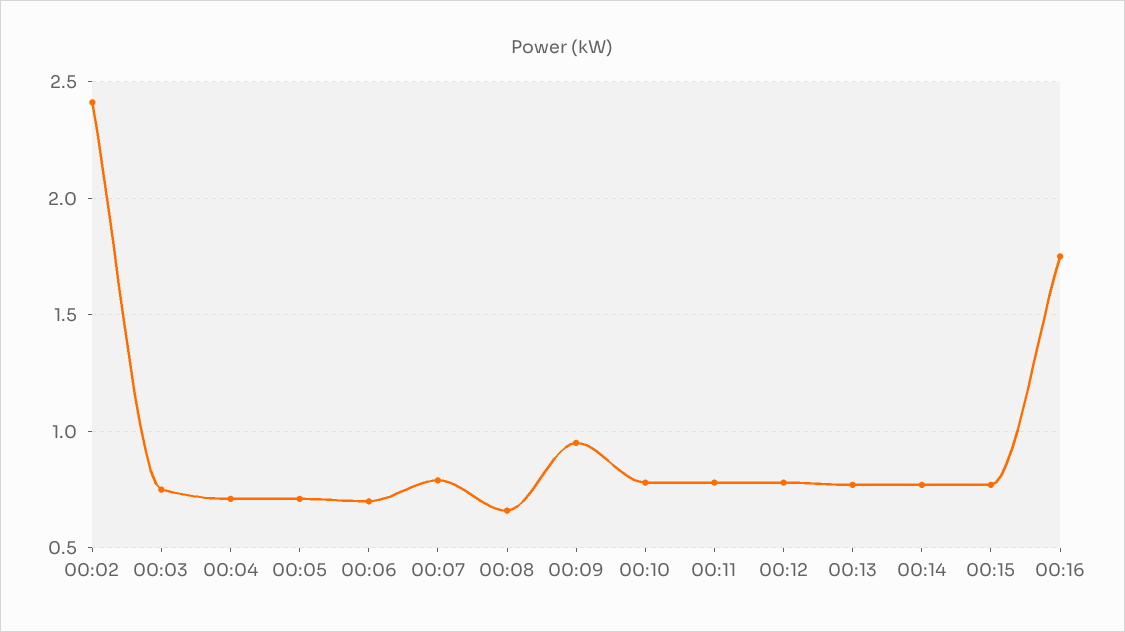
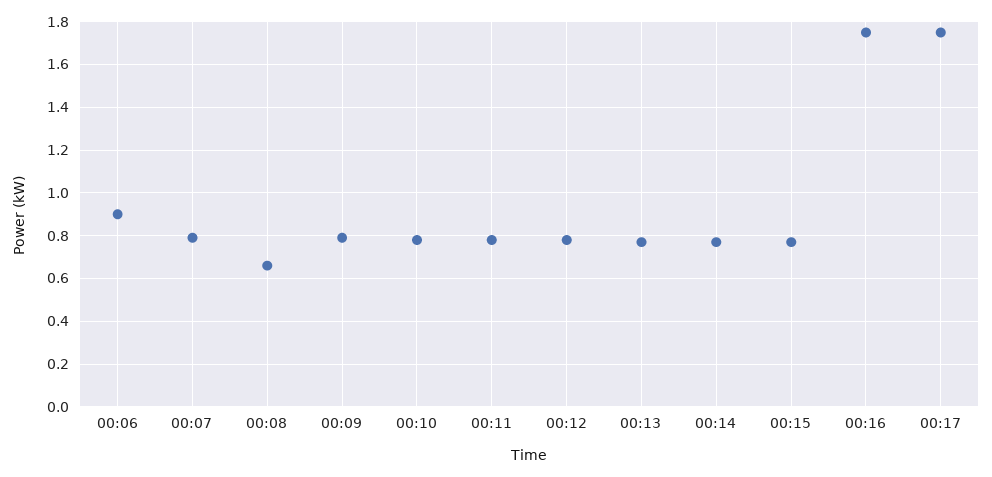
00:02: 2.4 -> none
00:03: 0.75 -> none
00:04: 0.7 -> none
00:05: 0.7 -> none
00:06: 0.7 -> 0.9
00:09: 0.95 -> 0.8
00:17: none -> 1.75

